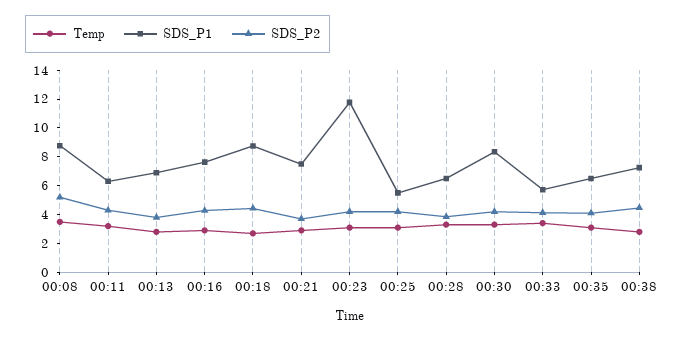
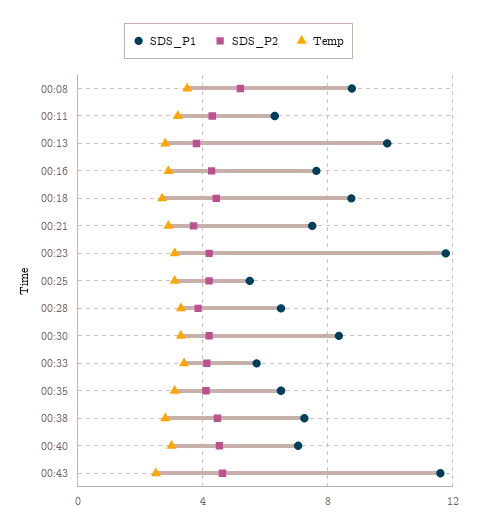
SDS_P1, 00:13: 7 -> 10
SDS_P1, 00:40: none -> 7
SDS_P2, 00:40: none -> 4.5
Temp, 00:40: none -> 3
SDS_P1, 00:43: none -> 11.5
SDS_P2, 00:43: none -> 4.5
Temp, 00:43: none -> 2.5

